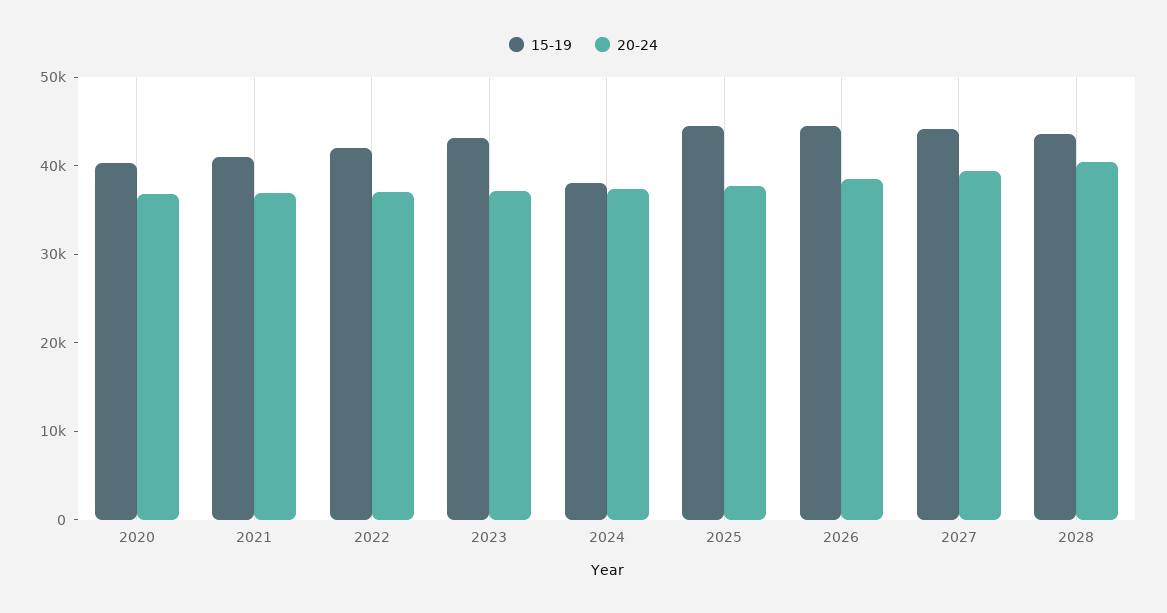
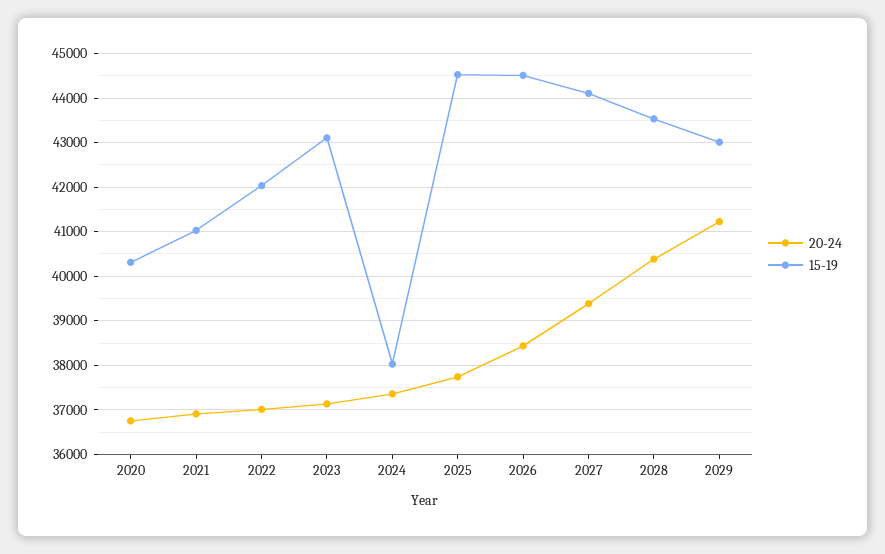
20-24, 2029: none -> 41200
15-19, 2029: none -> 43000

